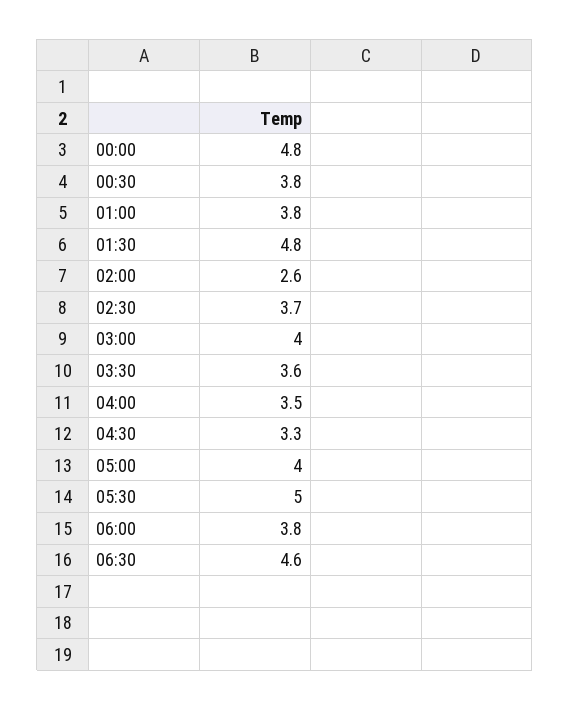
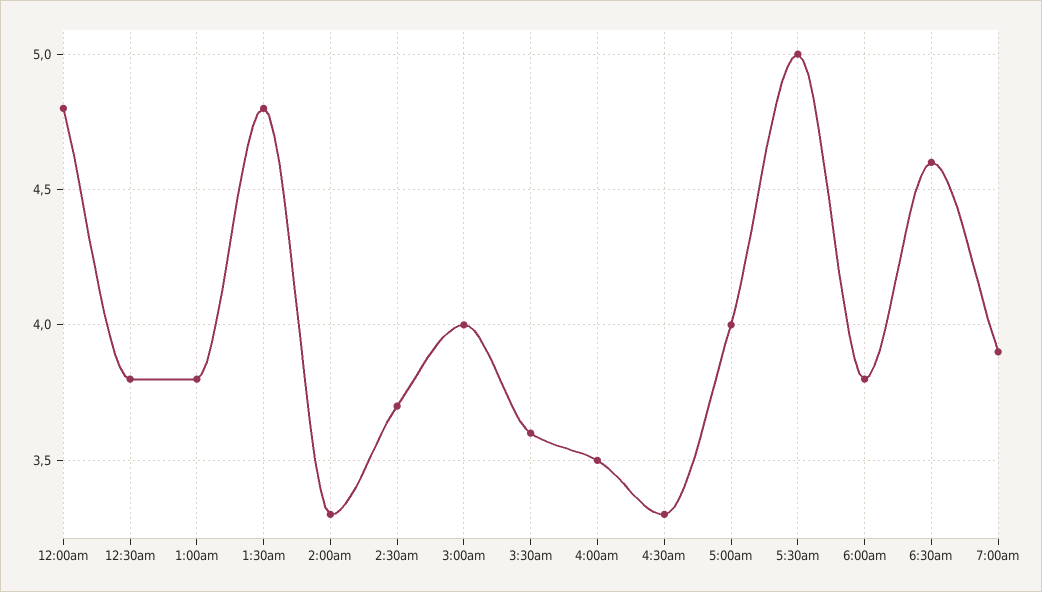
02:00: 2.6 -> 3.3
7:00am: none -> 3.9

